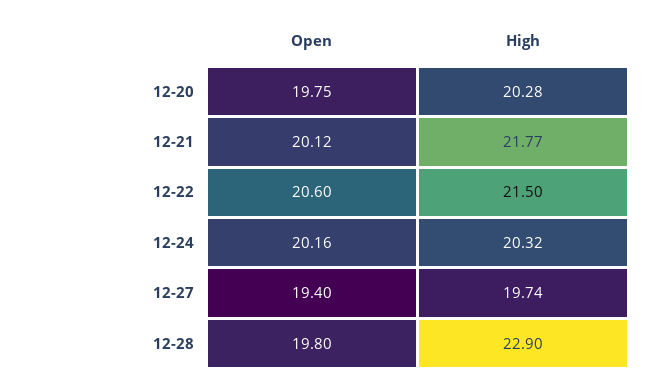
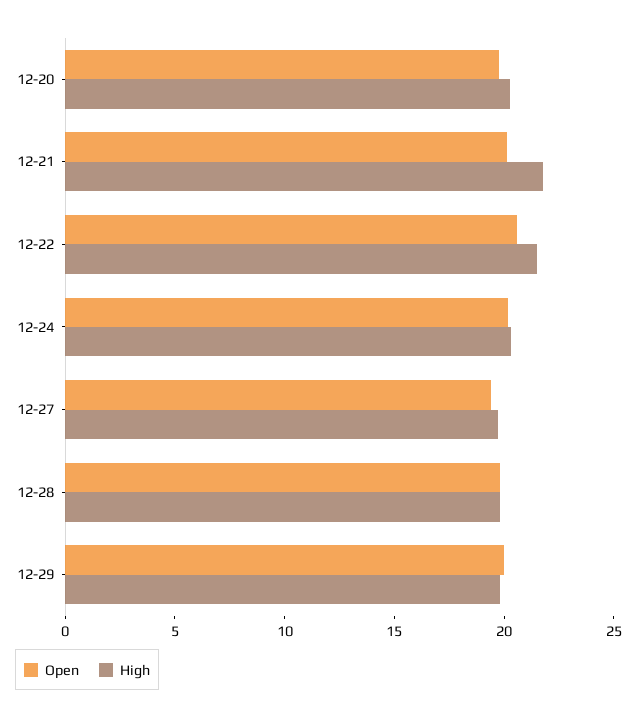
High, 12-28: 22.9 -> 20
Open, 12-29: none -> 20
High, 12-29: none -> 20

